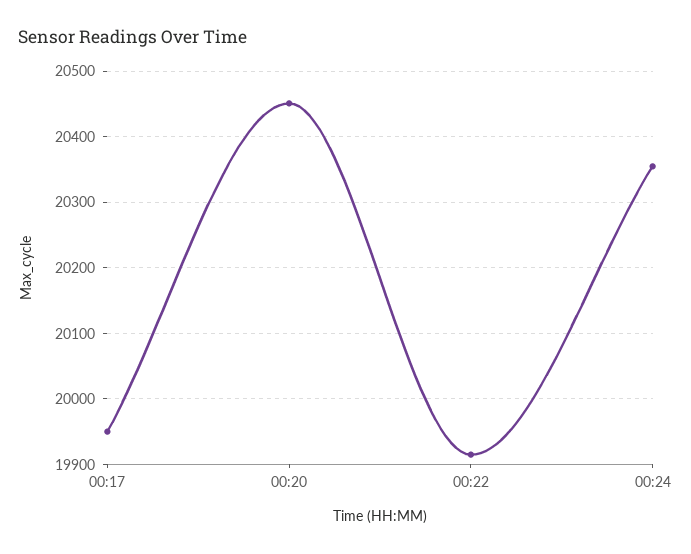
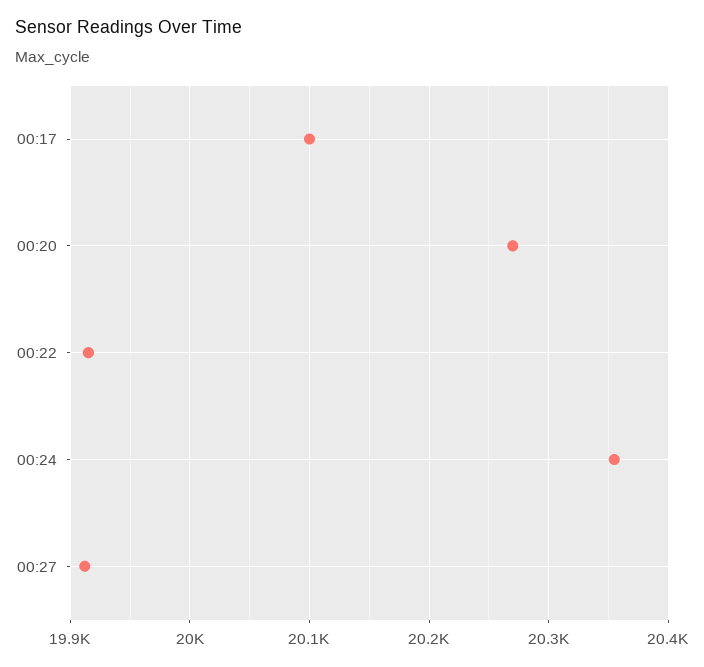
00:17: 19950 -> 20100
00:20: 20450 -> 20270
00:27: none -> 19910

